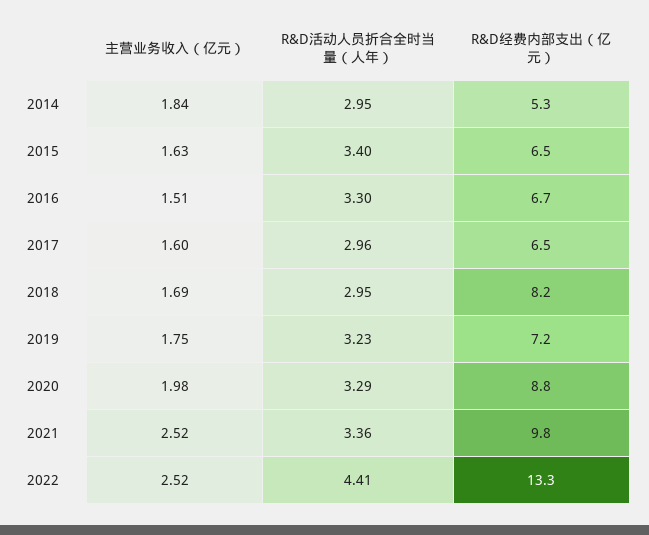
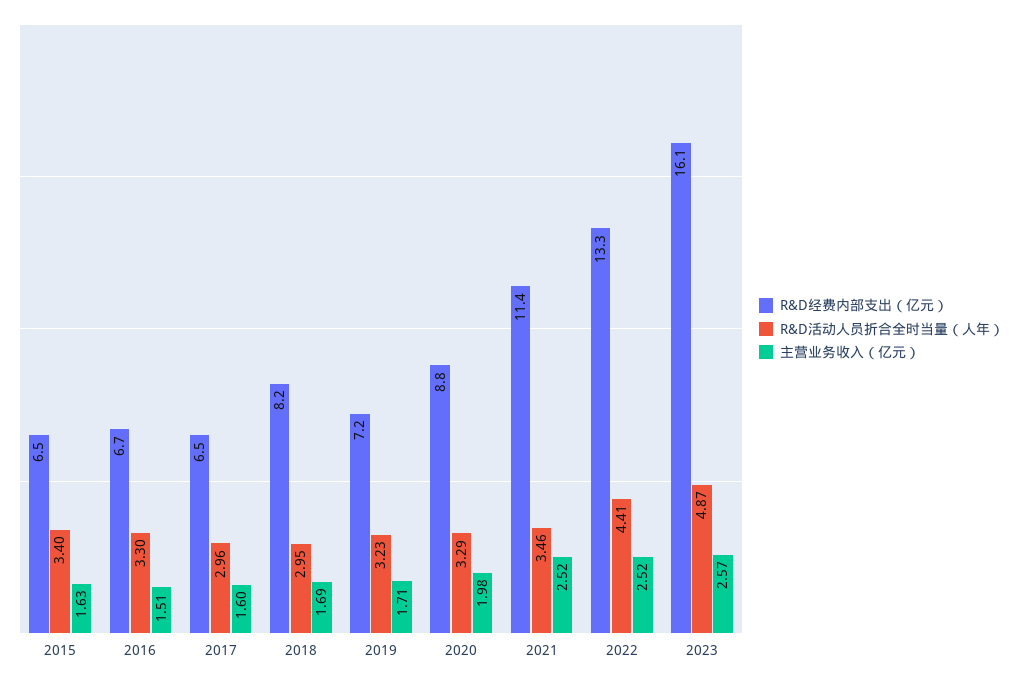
主营业务收入（亿元）, 2014: 1.84 -> none
R&D活动人员折合全时当量（人年）, 2014: 2.95 -> none
R&D经费内部支出（亿元）, 2014: 5.3 -> none
主营业务收入（亿元）, 2019: 1.75 -> 1.71
R&D活动人员折合全时当量（人年）, 2021: 3.36 -> 3.46
R&D经费内部支出（亿元）, 2021: 9.8 -> 11.4
R&D经费内部支出（亿元）, 2023: none -> 16.1
R&D活动人员折合全时当量（人年）, 2023: none -> 4.87
主营业务收入（亿元）, 2023: none -> 2.57

